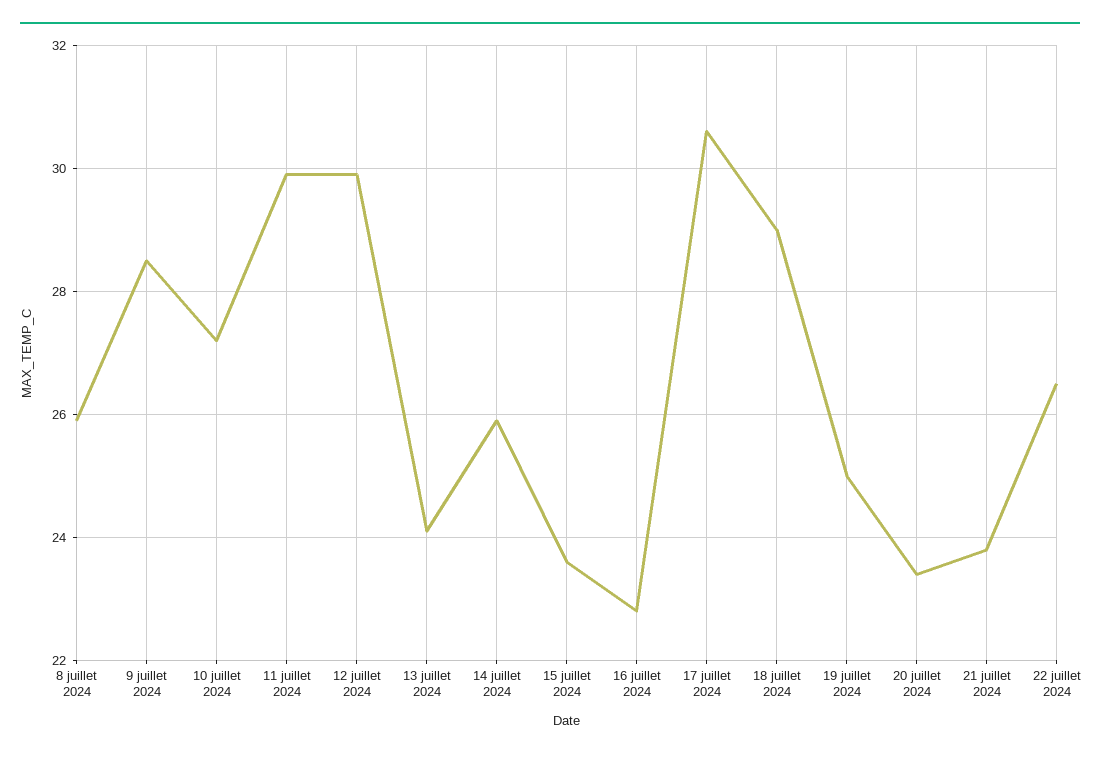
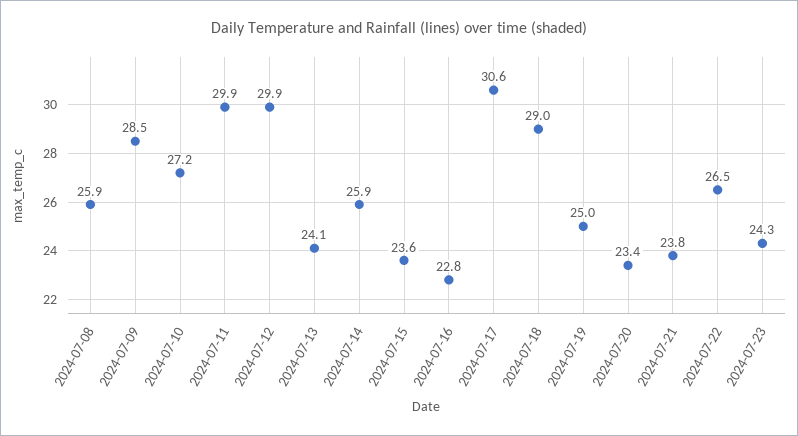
2024-07-23: none -> 24.3

